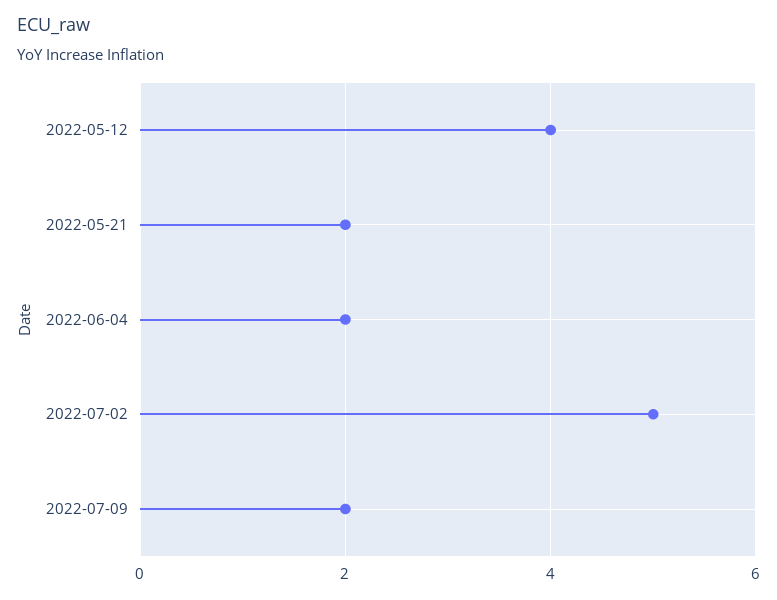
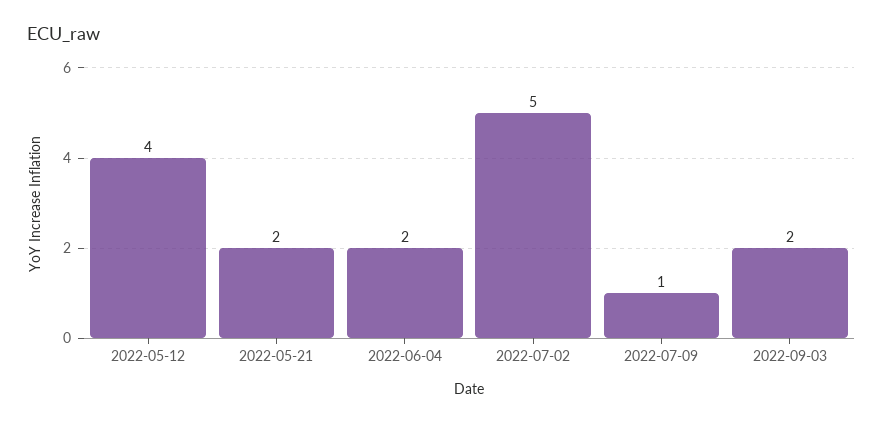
2022-07-09: 2 -> 1
2022-09-03: none -> 2

